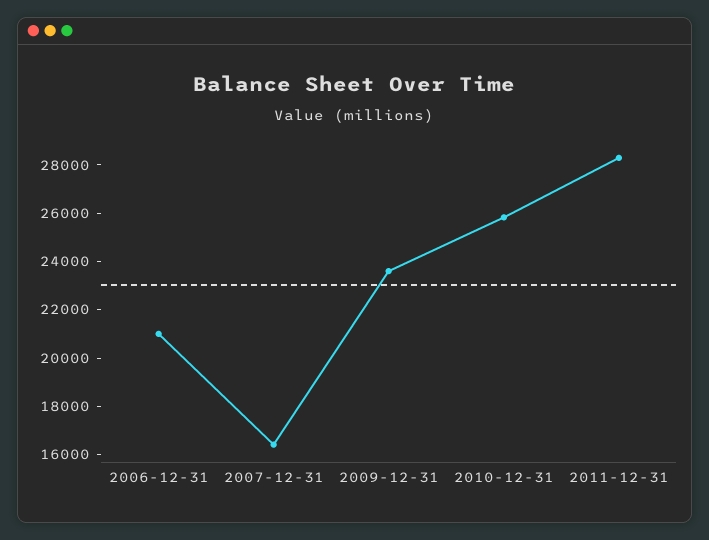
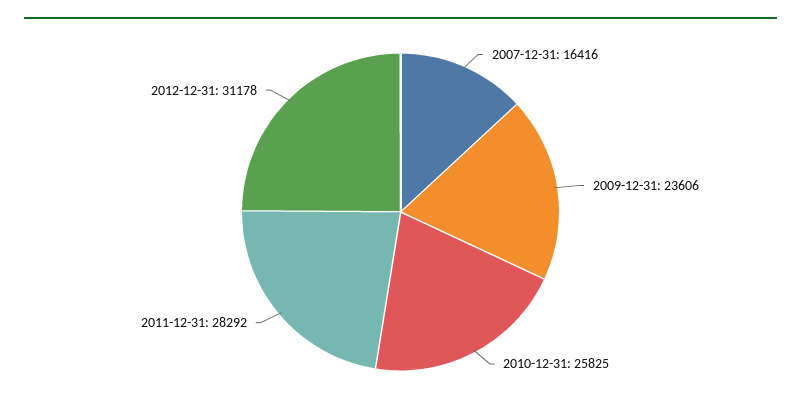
2006-12-31: 21000 -> none
2012-12-31: none -> 31178

